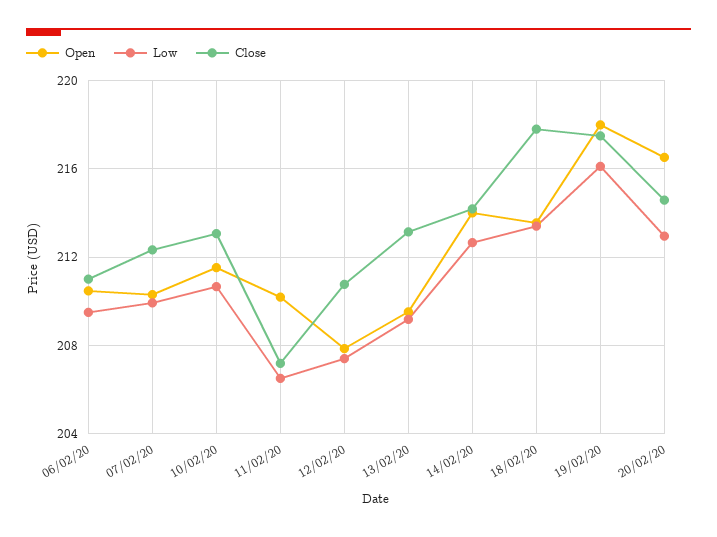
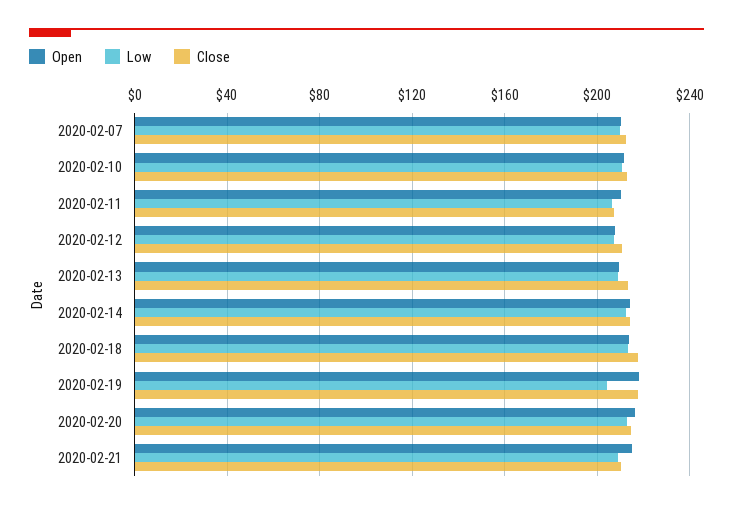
Open, 06/02/20: 210.5 -> none
Low, 06/02/20: 209.5 -> none
Close, 06/02/20: 211 -> none
Low, 19/02/20: 216 -> 205
Open, 2020-02-21: none -> 215
Low, 2020-02-21: none -> 210
Close, 2020-02-21: none -> 210

